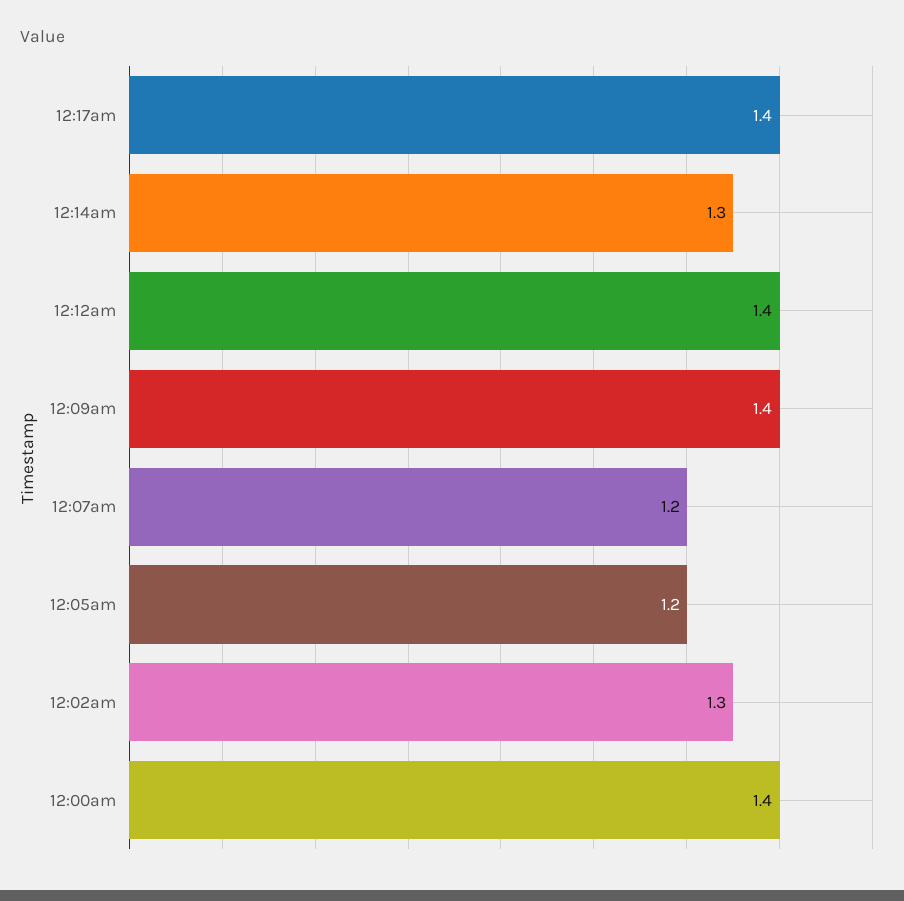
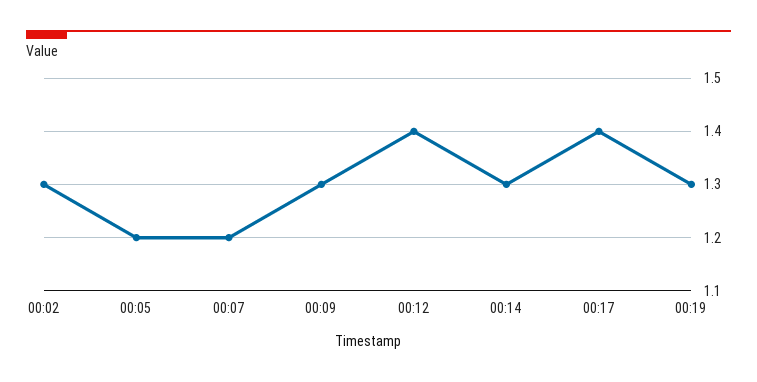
12:09am: 1.4 -> 1.3
12:00am: 1.4 -> none
00:19: none -> 1.3

